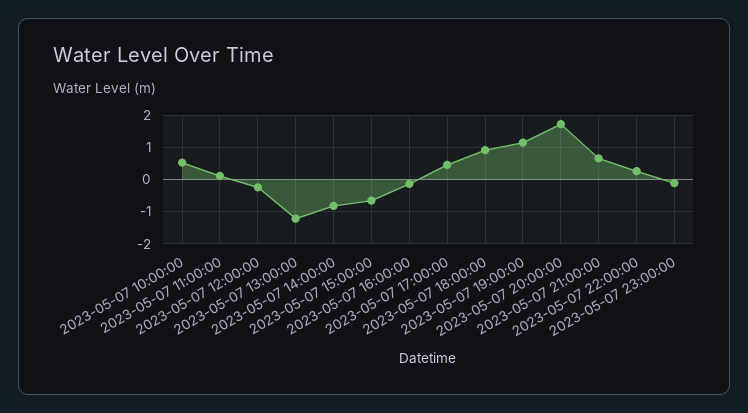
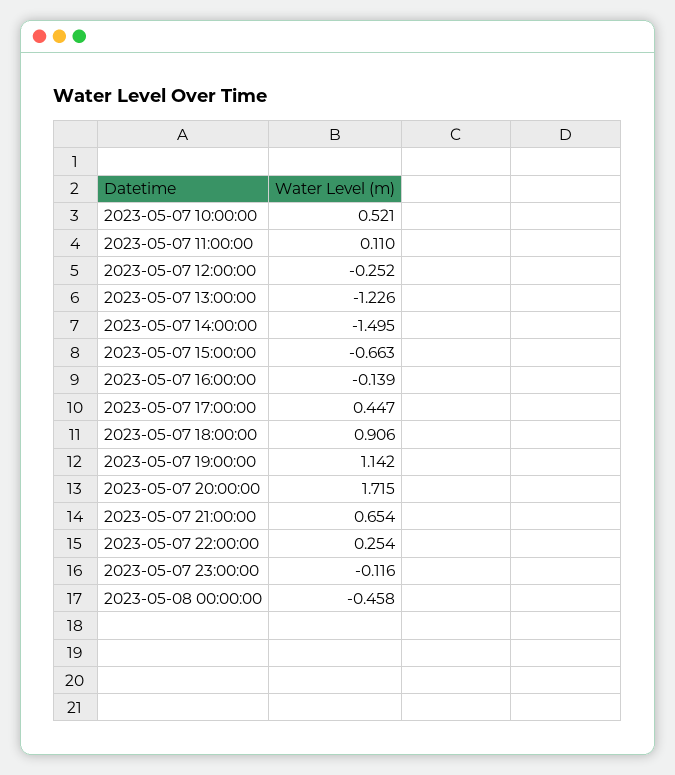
2023-05-07 14:00:00: -0.8 -> -1.495
2023-05-08 00:00:00: none -> -0.458

